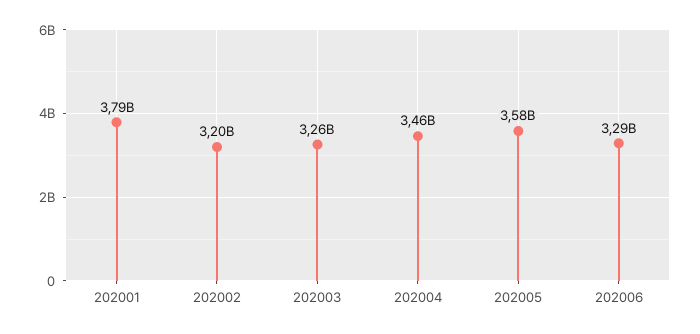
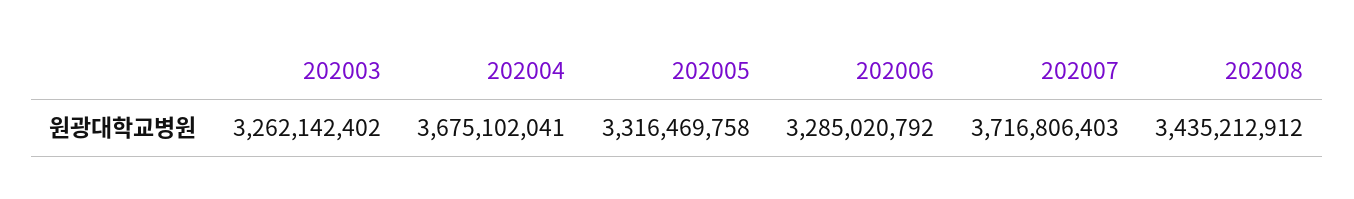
202001: 3790000000 -> none
202002: 3200000000 -> none
202004: 3460000000 -> 3675102041
202005: 3580000000 -> 3316469758
202007: none -> 3716806403
202008: none -> 3435212912

